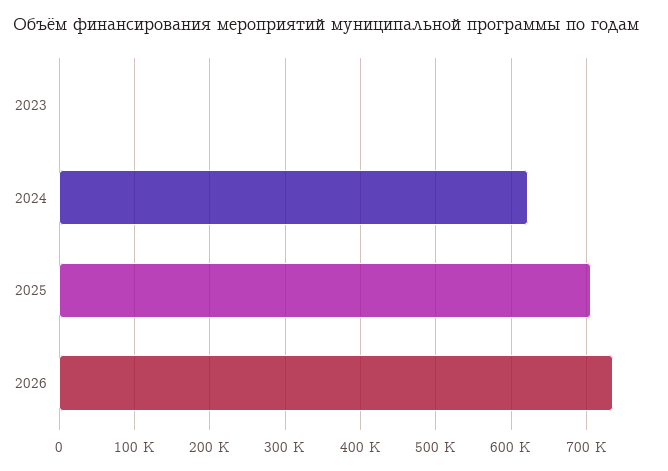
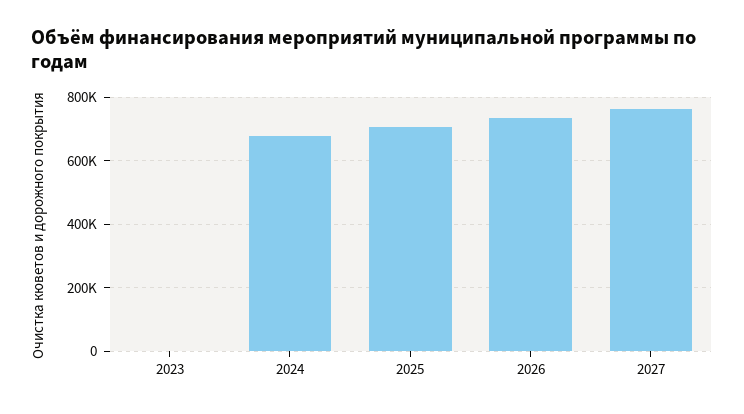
2024: 620000 -> 680000
2027: none -> 760000

